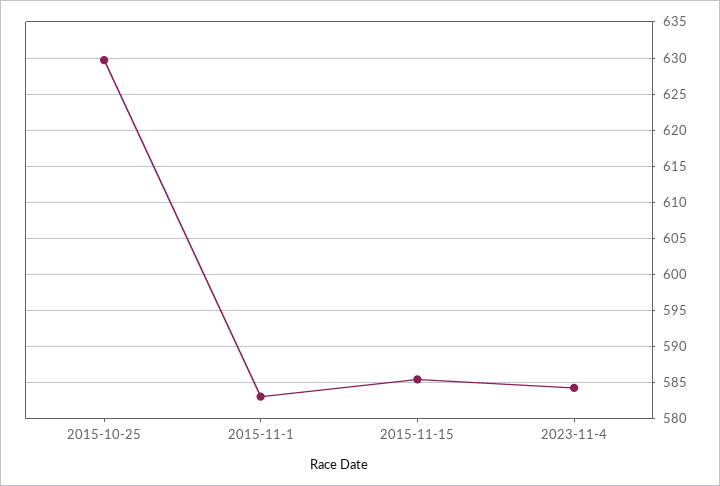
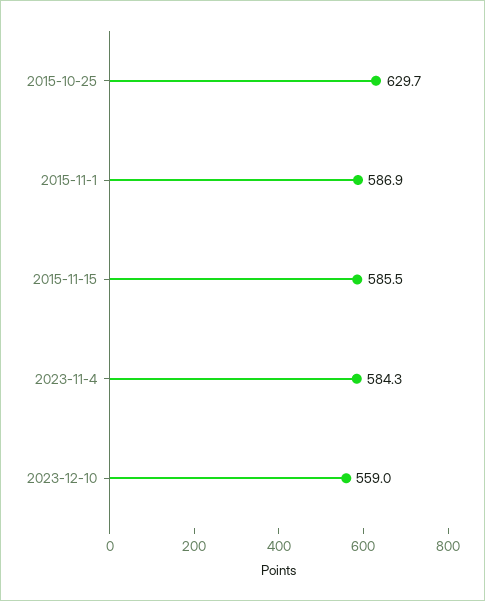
2015-11-1: 583 -> 586.9
2023-12-10: none -> 559

